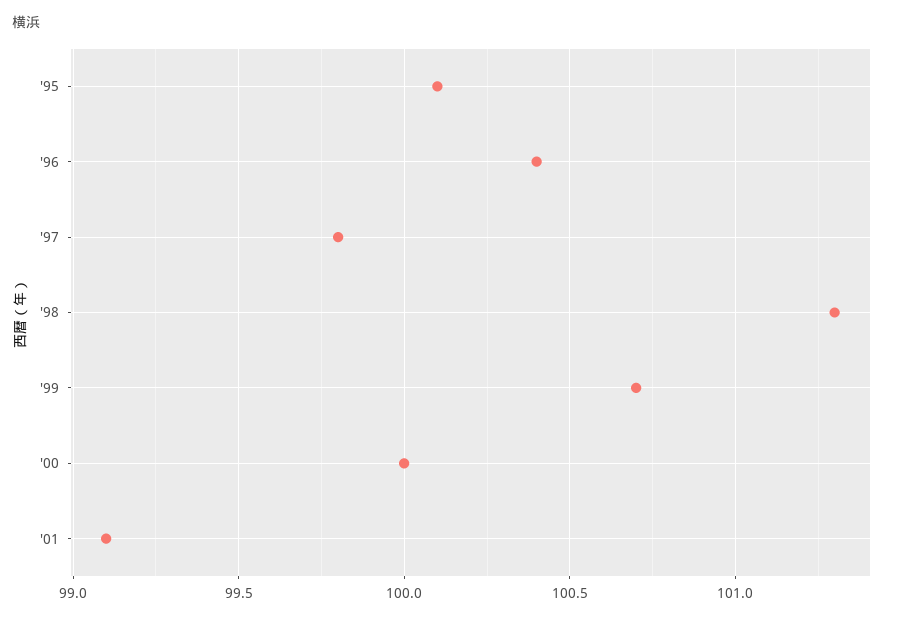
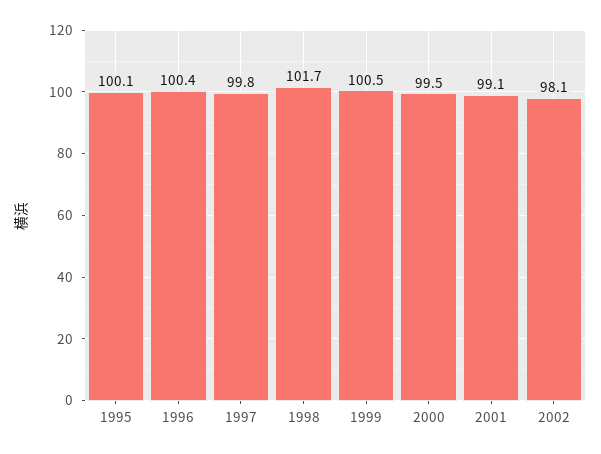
'98: 101.3 -> 101.7
'99: 100.7 -> 100.5
'00: 100 -> 99.5
2002: none -> 98.1

